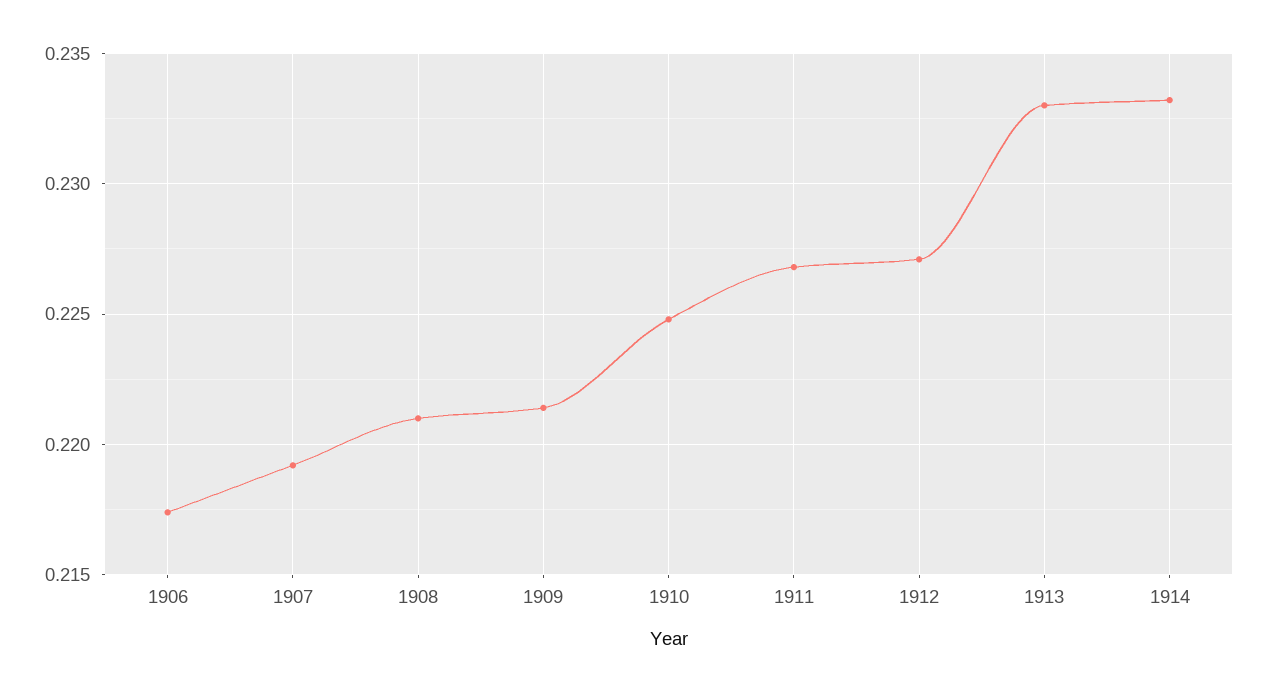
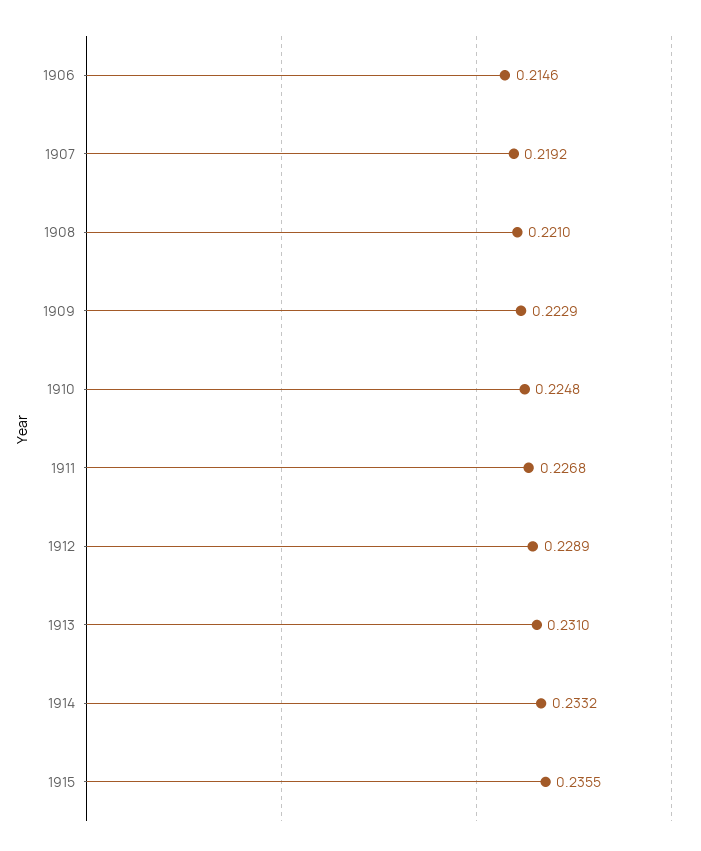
1906: 0.2175 -> 0.2146
1909: 0.2215 -> 0.2229
1912: 0.227 -> 0.2289
1913: 0.233 -> 0.231
1915: none -> 0.2355

